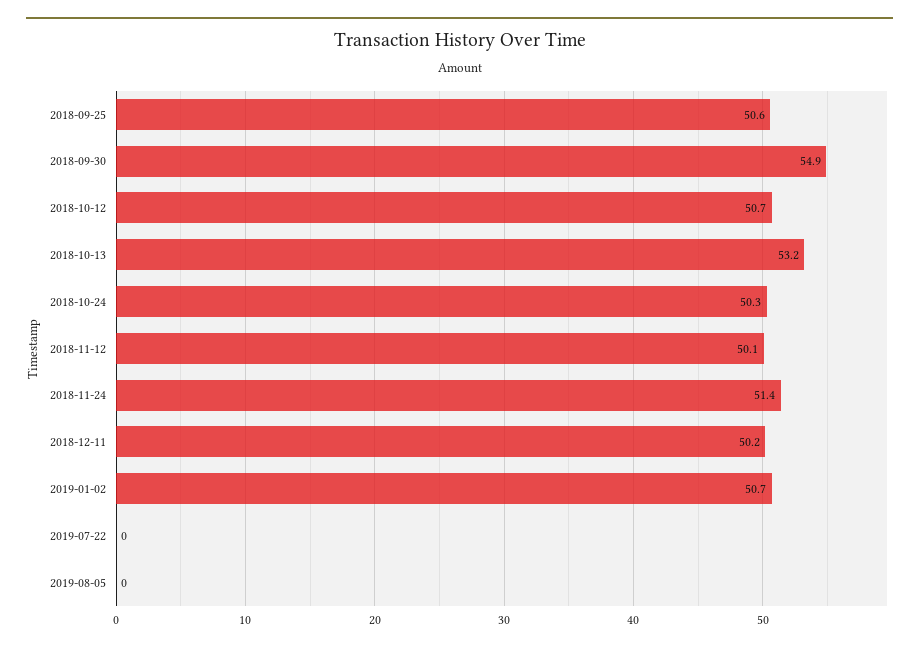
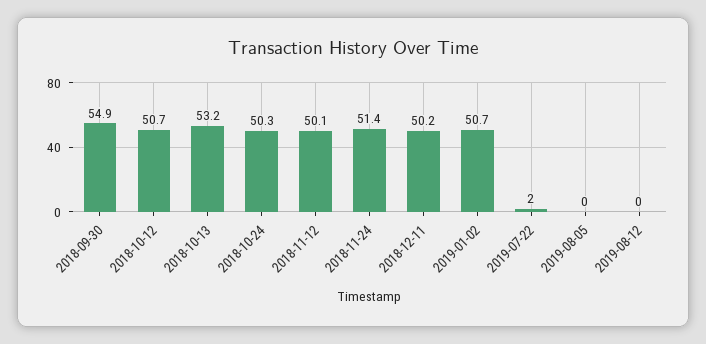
2018-09-25: 50.6 -> none
2019-07-22: 0 -> 2
2019-08-12: none -> 0

